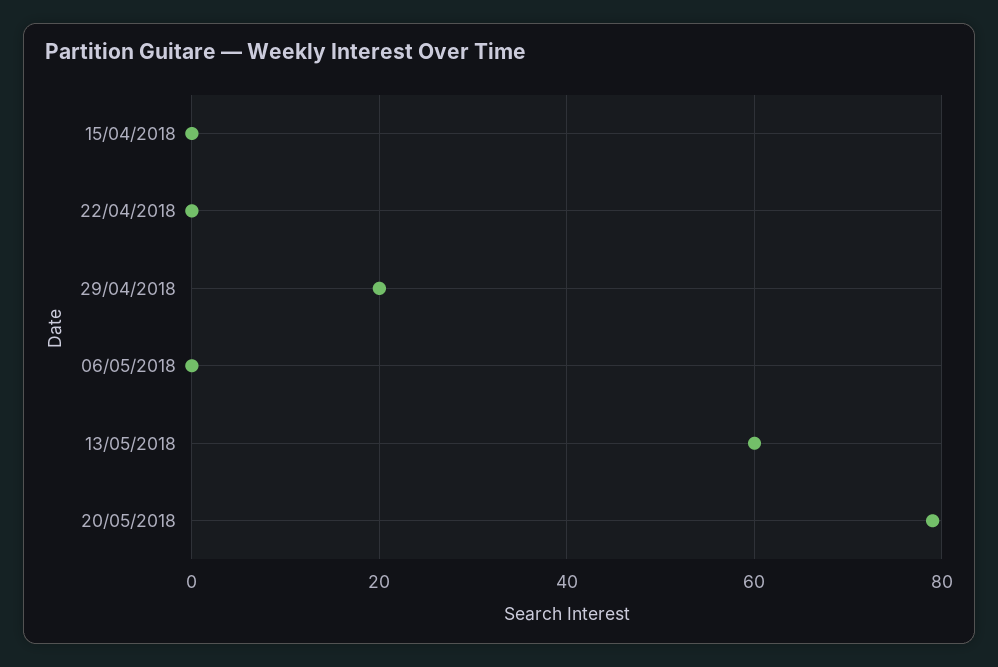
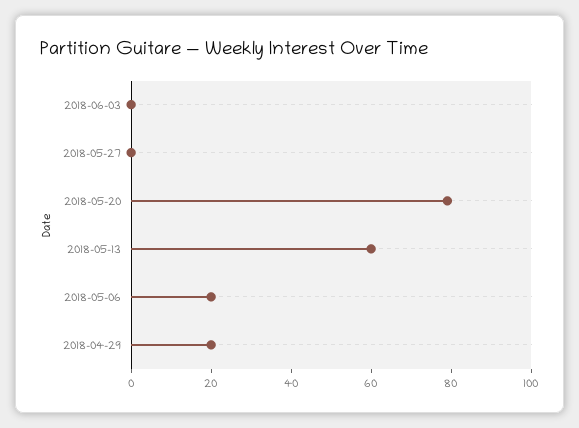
15/04/2018: 0 -> none
22/04/2018: 0 -> none
06/05/2018: 0 -> 20
2018-06-03: none -> 0
2018-05-27: none -> 0

